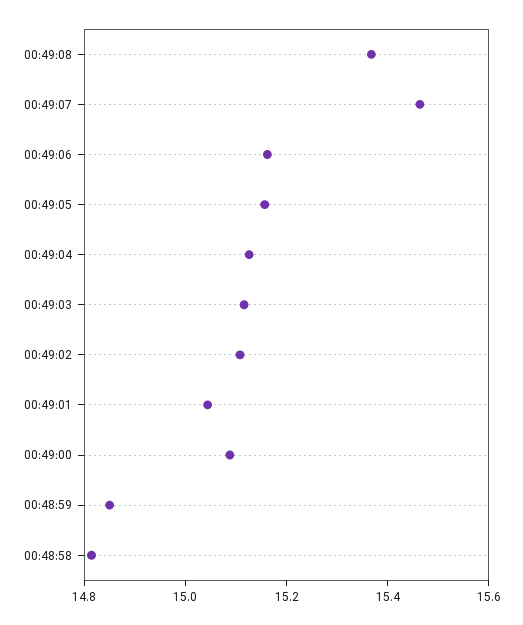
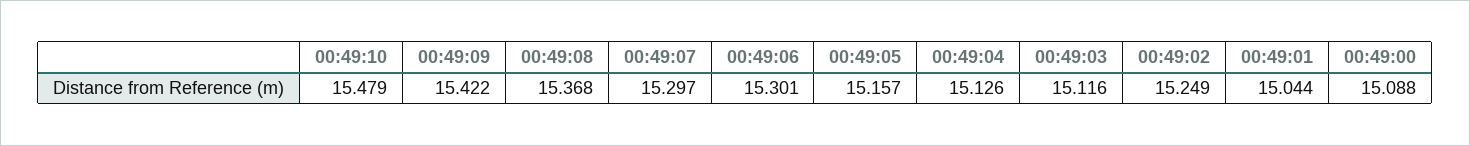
00:49:07: 15.45 -> 15.297
00:49:06: 15.15 -> 15.301
00:49:02: 15.1 -> 15.249
00:48:59: 14.85 -> none
00:48:58: 14.8 -> none
00:49:10: none -> 15.479
00:49:09: none -> 15.422

